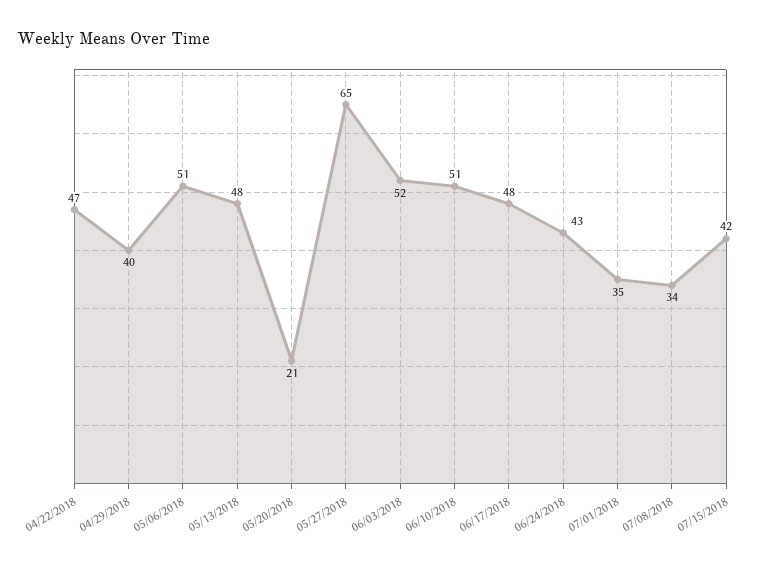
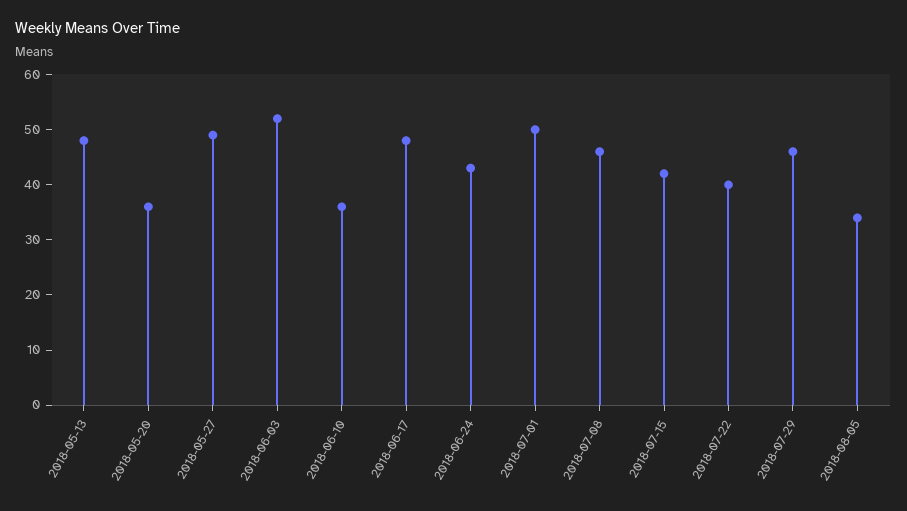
04/22/2018: 47 -> none
04/29/2018: 40 -> none
05/06/2018: 51 -> none
05/20/2018: 21 -> 35
05/27/2018: 65 -> 50
06/10/2018: 51 -> 35
07/01/2018: 35 -> 50
07/08/2018: 34 -> 45
2018-07-22: none -> 40
2018-07-29: none -> 45
2018-08-05: none -> 35

